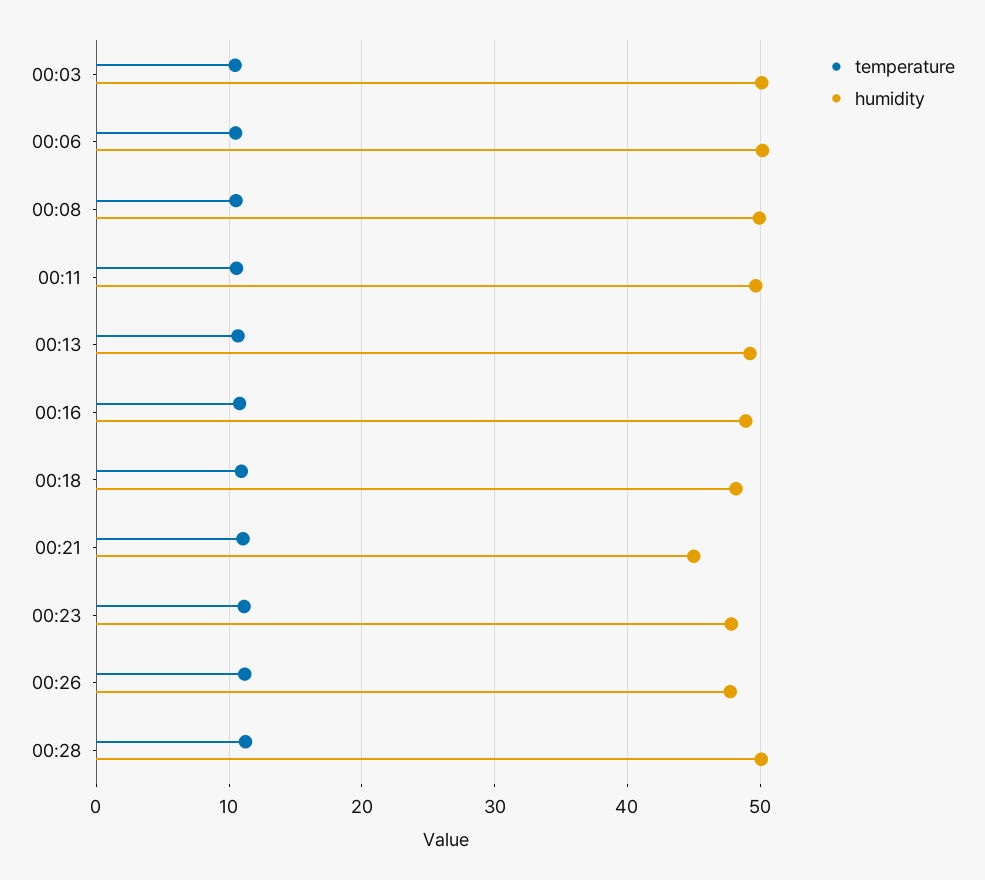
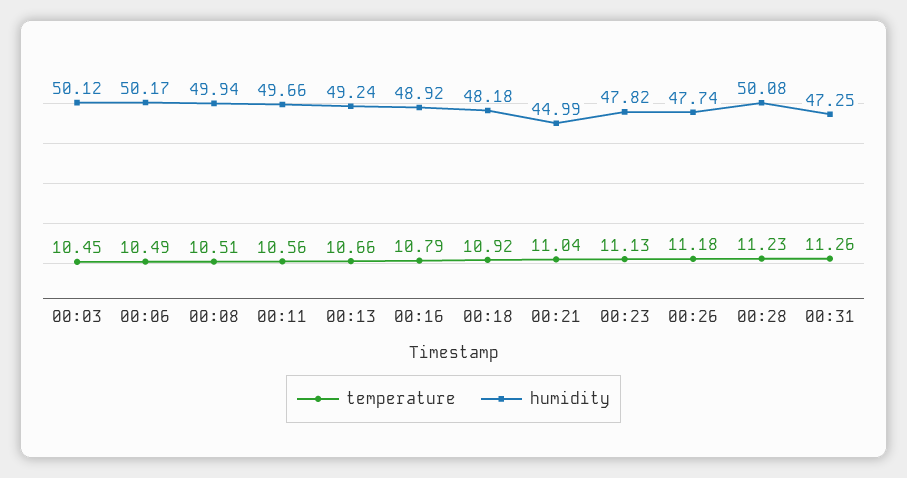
temperature, 00:31: none -> 11.26
humidity, 00:31: none -> 47.25

